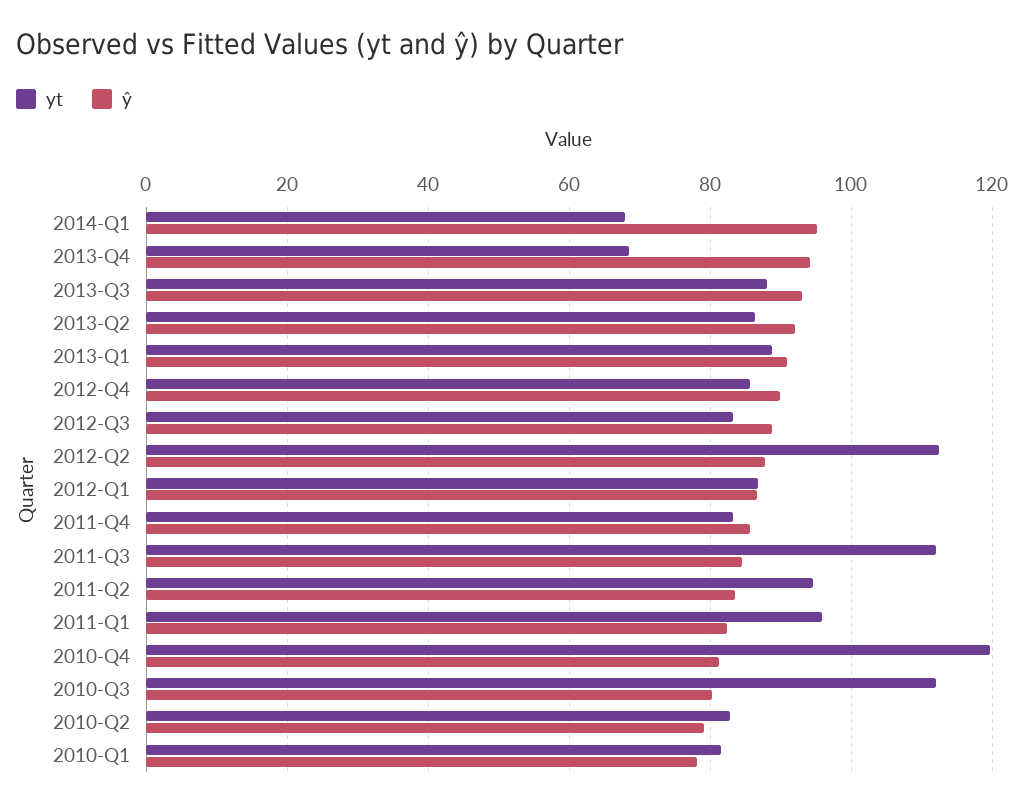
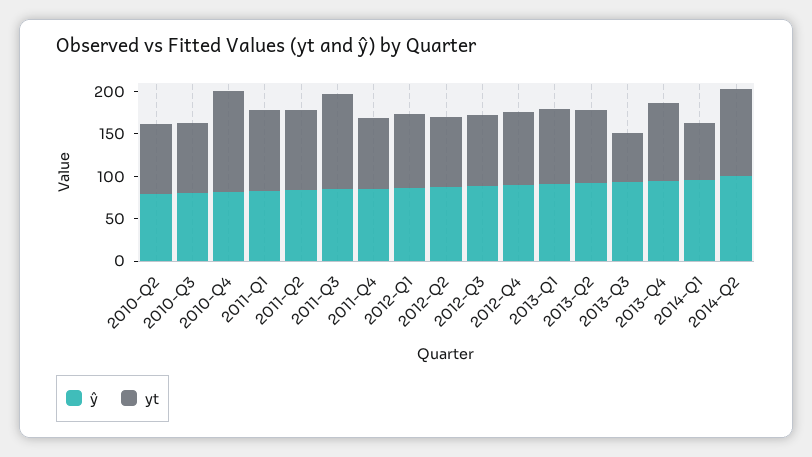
yt, 2013-Q4: 68 -> 90
yt, 2013-Q3: 88 -> 60
yt, 2012-Q2: 112 -> 80
yt, 2010-Q3: 112 -> 80
yt, 2010-Q1: 82 -> none
ŷ, 2010-Q1: 78 -> none
ŷ, 2014-Q2: none -> 100
yt, 2014-Q2: none -> 100

